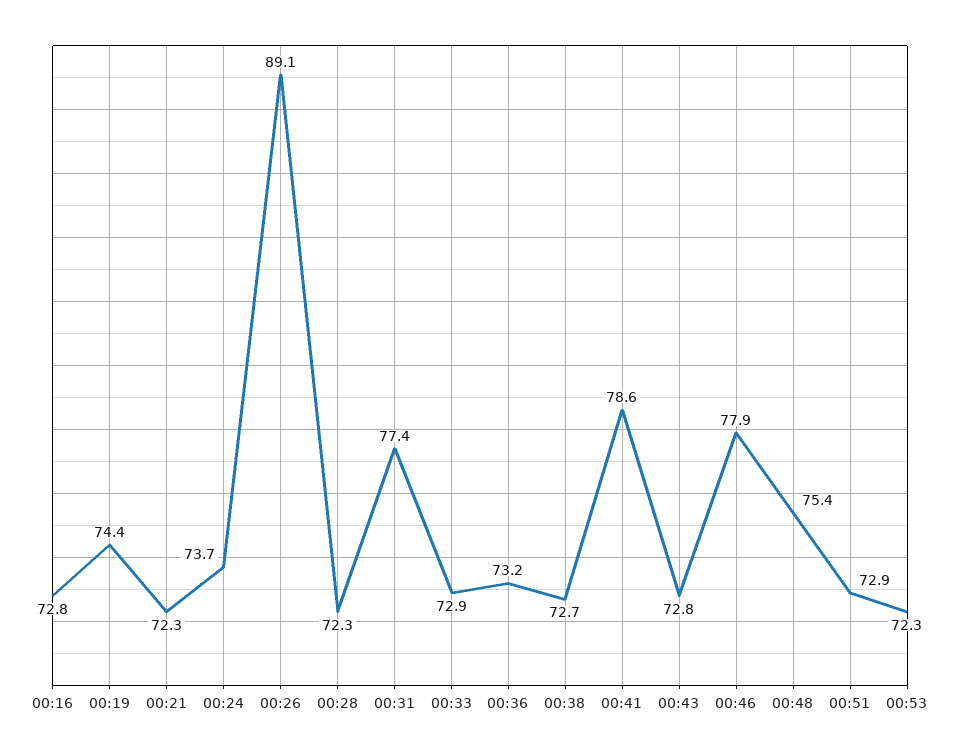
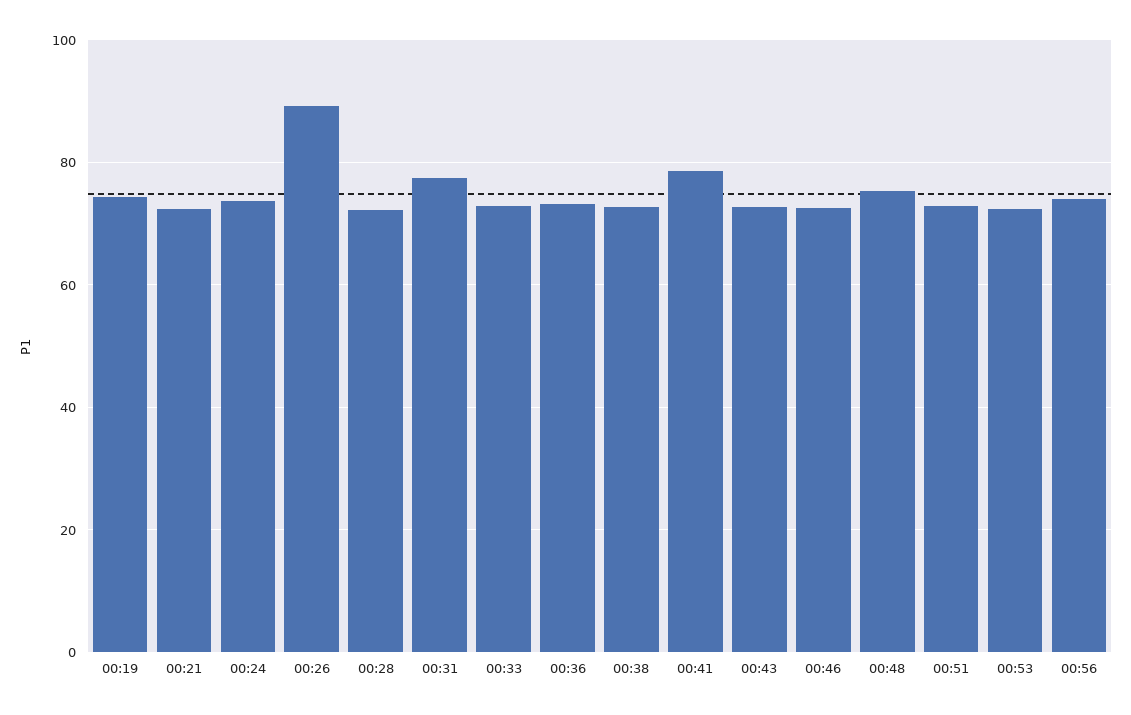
00:16: 72.8 -> none
00:46: 77.9 -> 72
00:56: none -> 74

